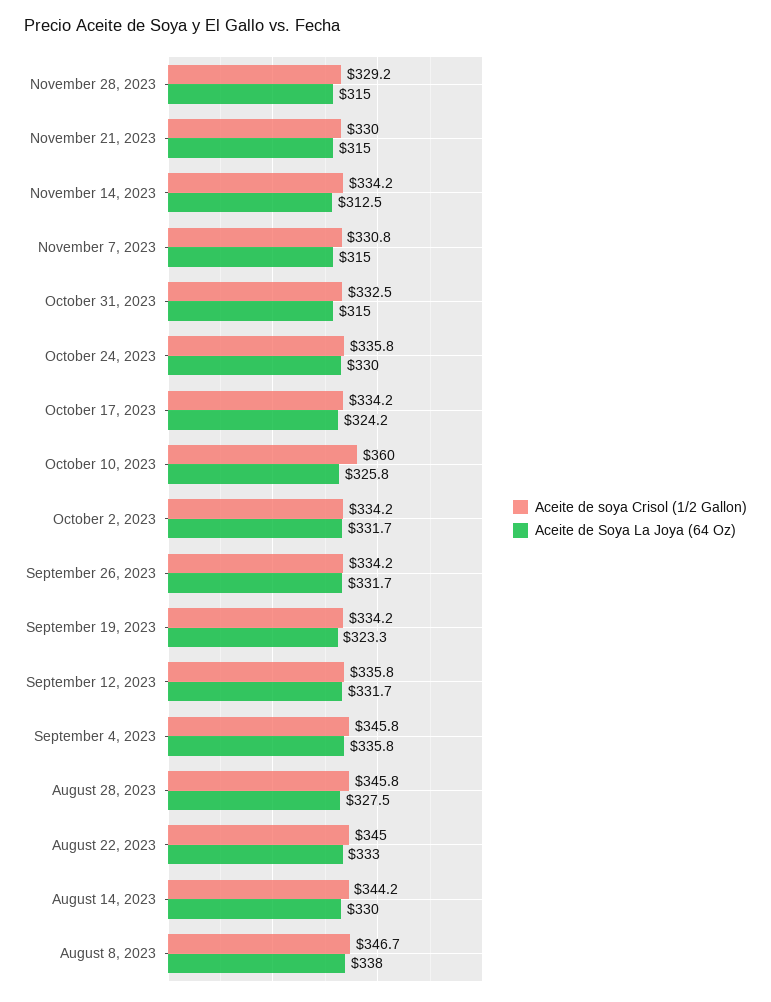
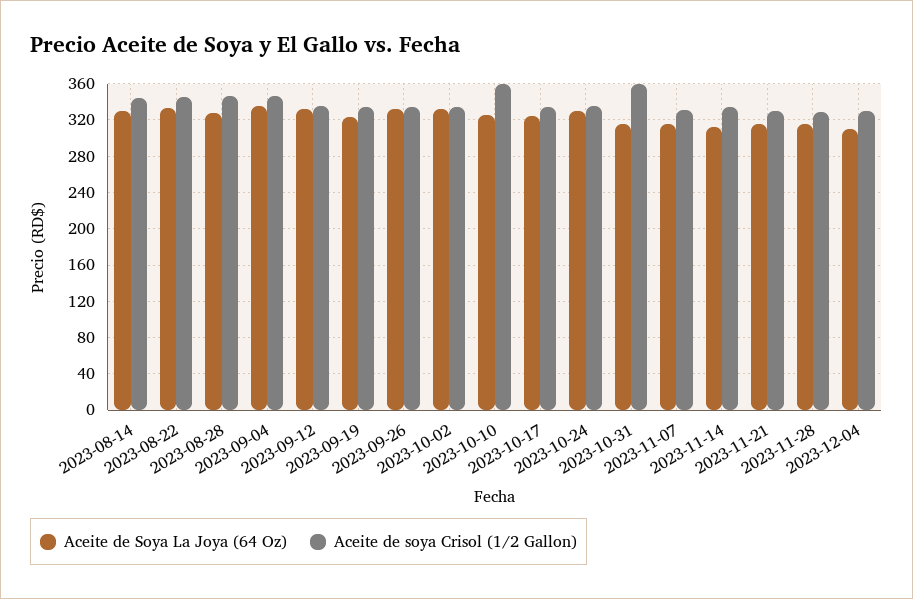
Aceite de soya Crisol (1/2 Gallon), October 31, 2023: 332.5 -> 360
Aceite de soya Crisol (1/2 Gallon), August 8, 2023: 346.7 -> none
Aceite de Soya La Joya (64 Oz), August 8, 2023: 338 -> none
Aceite de Soya La Joya (64 Oz), 2023-12-04: none -> 310
Aceite de soya Crisol (1/2 Gallon), 2023-12-04: none -> 330

